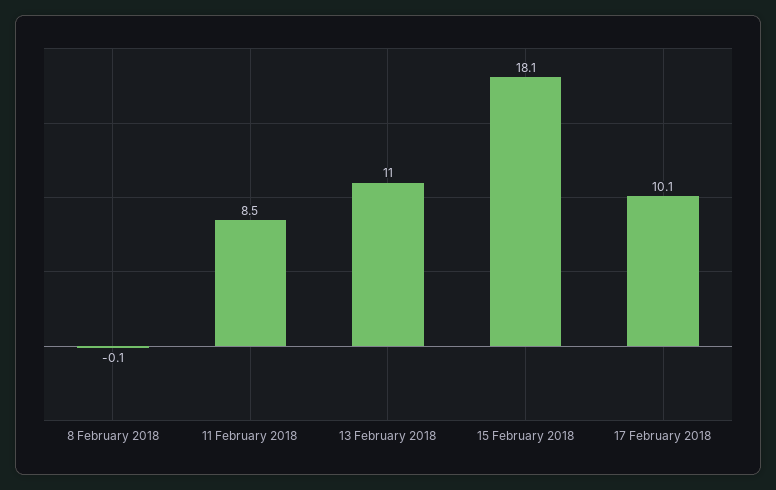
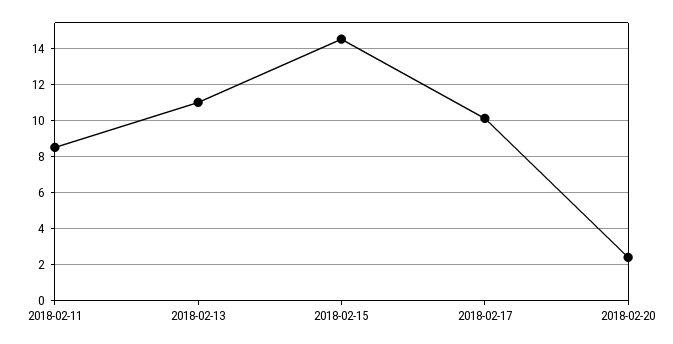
8 February 2018: -0.1 -> none
15 February 2018: 18.1 -> 14.5
2018-02-20: none -> 2.5

